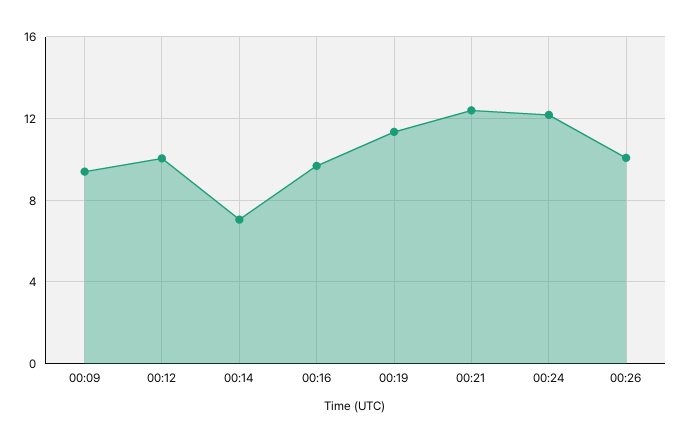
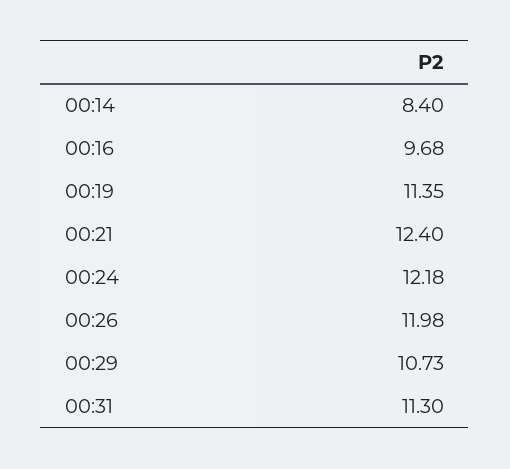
00:09: 9.5 -> none
00:12: 10 -> none
00:14: 7 -> 8.4
00:26: 10 -> 11.98
00:29: none -> 10.73
00:31: none -> 11.3

